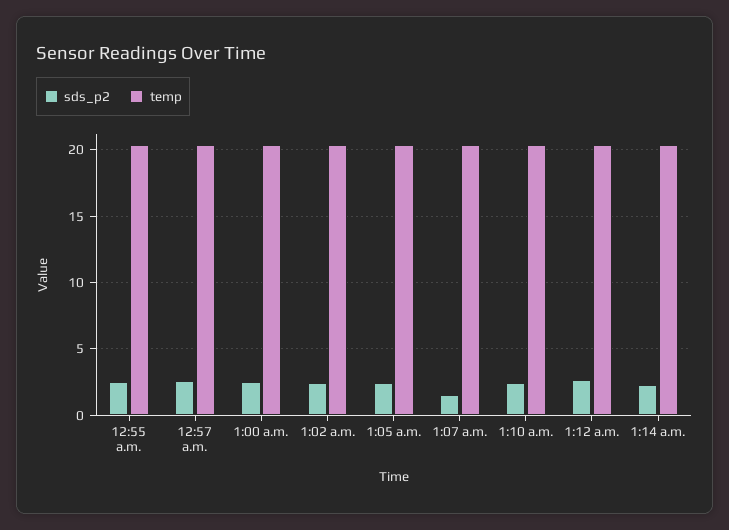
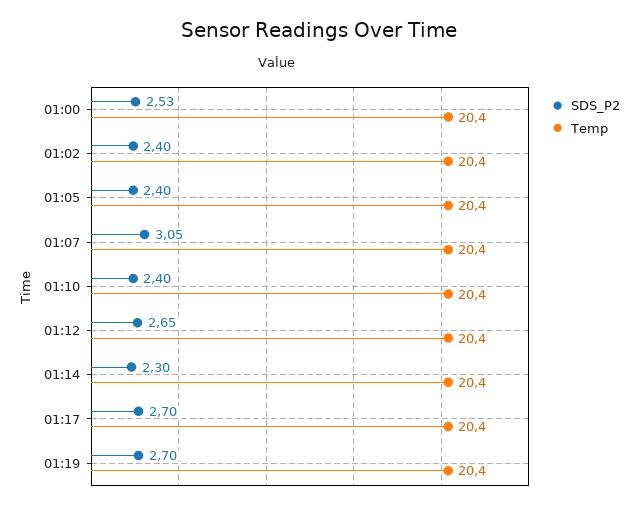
sds_p2, 12:55 a.m.: 2.5 -> none
temp, 12:55 a.m.: 20.5 -> none
sds_p2, 12:57 a.m.: 2.5 -> none
temp, 12:57 a.m.: 20.5 -> none
sds_p2, 1:07 a.m.: 1.5 -> 3.05
sds_p2, 01:17: none -> 2.7
temp, 01:17: none -> 20.4
sds_p2, 01:19: none -> 2.7
temp, 01:19: none -> 20.4

